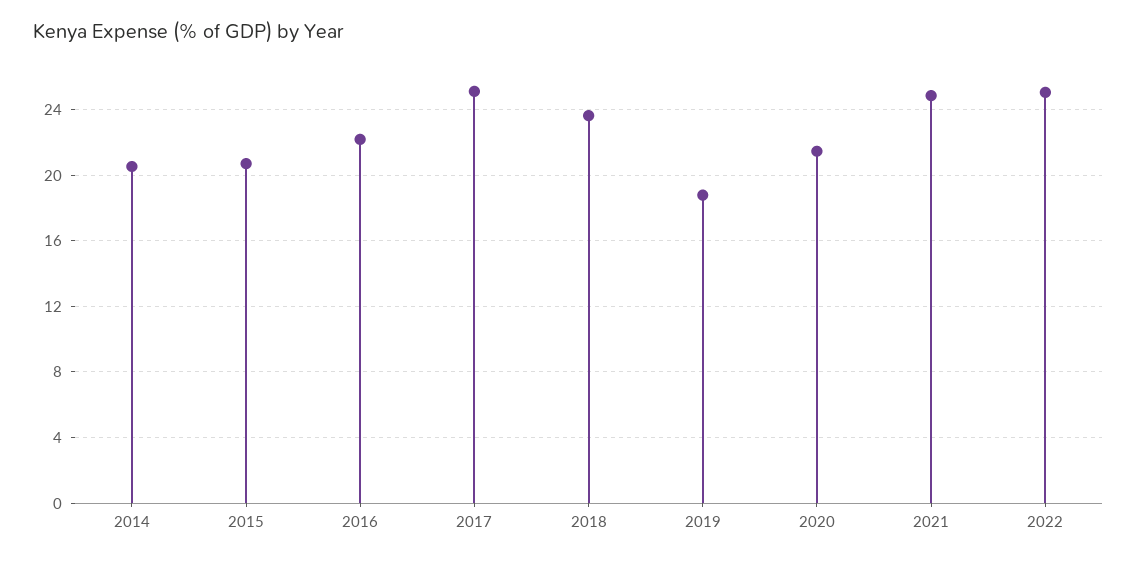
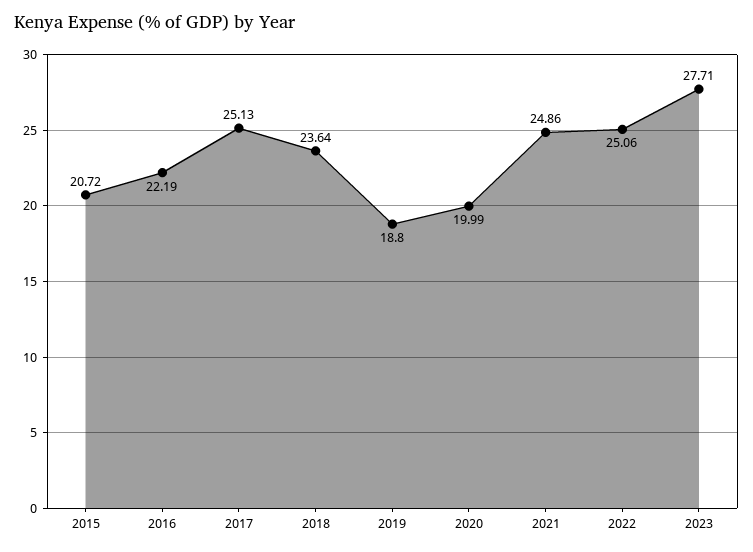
2014: 20.5 -> none
2020: 21.5 -> 19.99
2023: none -> 27.71

